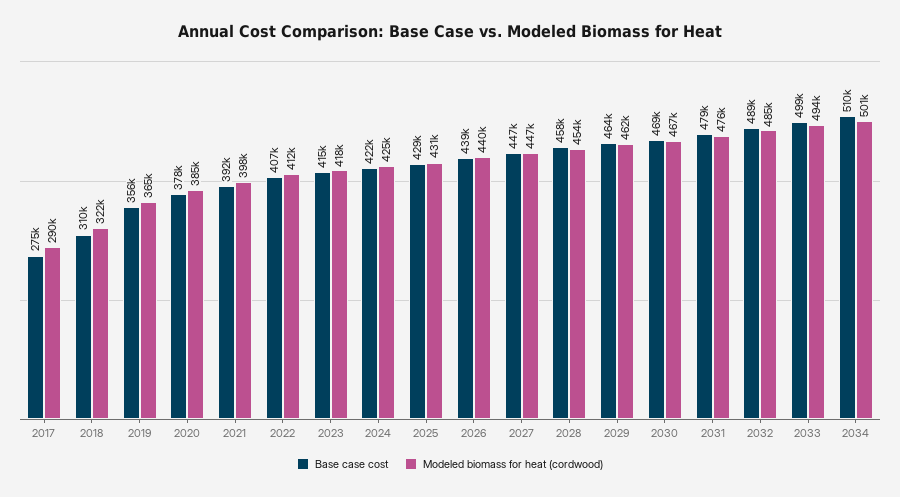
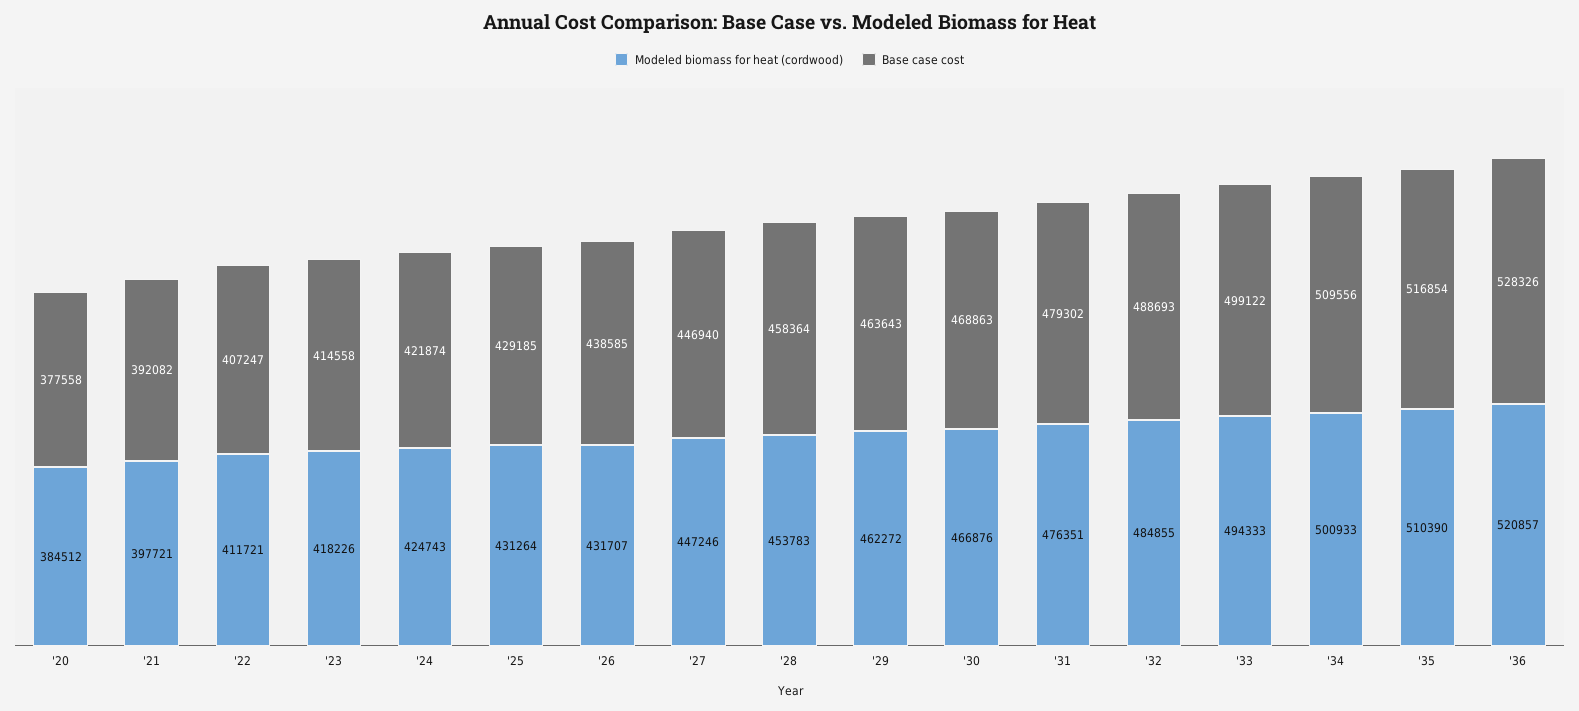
Base case cost, 2017: 275000 -> none
Modeled biomass for heat (cordwood), 2017: 290000 -> none
Base case cost, 2018: 310000 -> none
Modeled biomass for heat (cordwood), 2018: 322000 -> none
Base case cost, 2019: 356000 -> none
Modeled biomass for heat (cordwood), 2019: 365000 -> none
Modeled biomass for heat (cordwood), 2026: 440000 -> 431707
Modeled biomass for heat (cordwood), '35: none -> 510390
Base case cost, '35: none -> 516854
Modeled biomass for heat (cordwood), '36: none -> 520857
Base case cost, '36: none -> 528326

